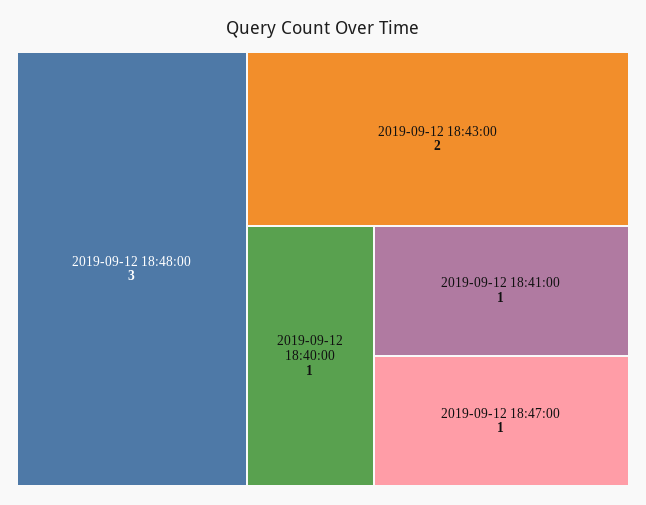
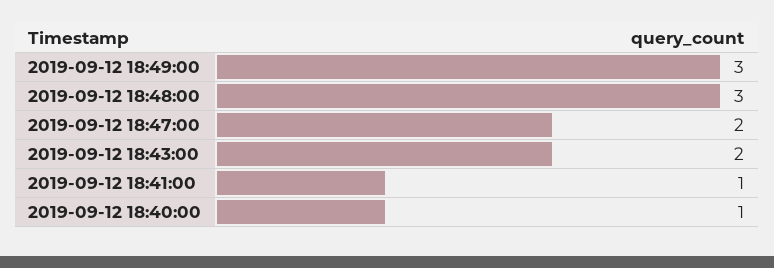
2019-09-12 18:47:00: 1 -> 2
2019-09-12 18:49:00: none -> 3

